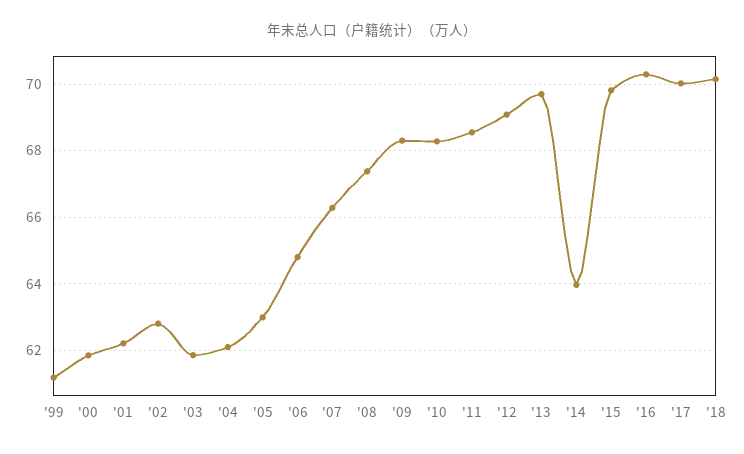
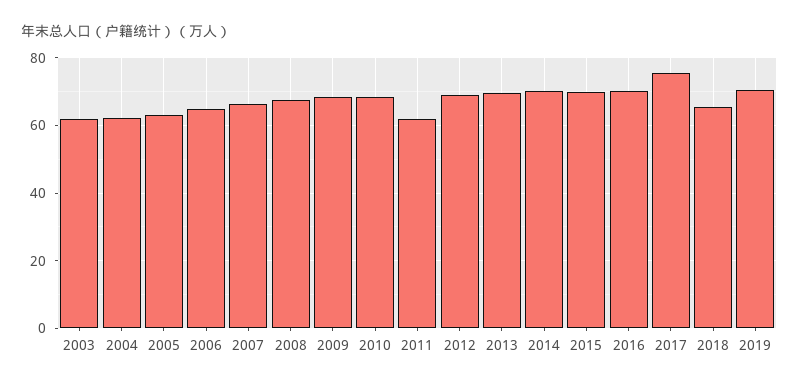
'99: 61.2 -> none
'00: 61.8 -> none
'01: 62.2 -> none
'02: 62.8 -> none
'11: 68.6 -> 62
'14: 64 -> 70
'17: 70 -> 76
'18: 70.2 -> 66
2019: none -> 70

